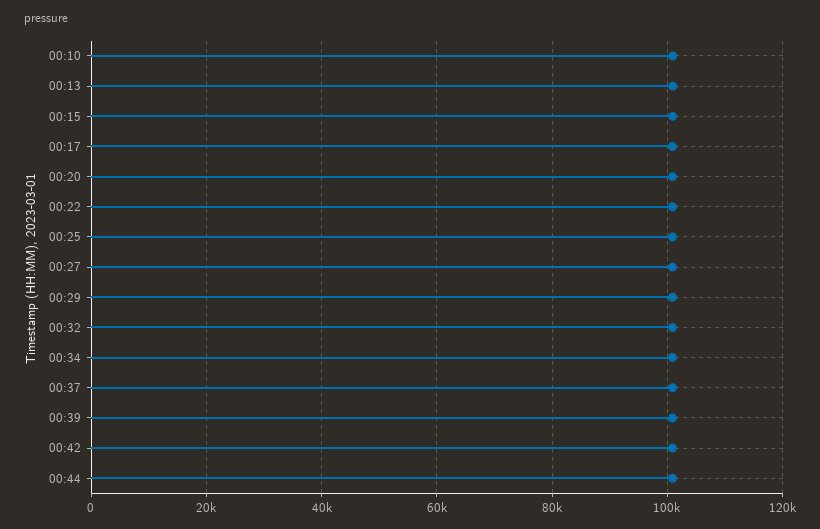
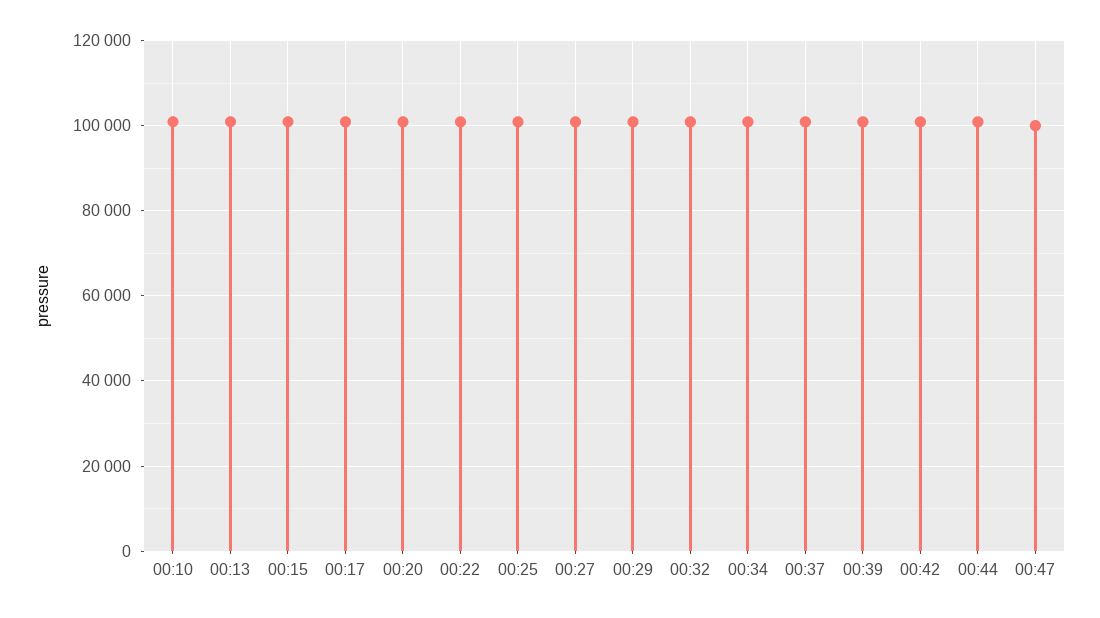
00:47: none -> 100000

